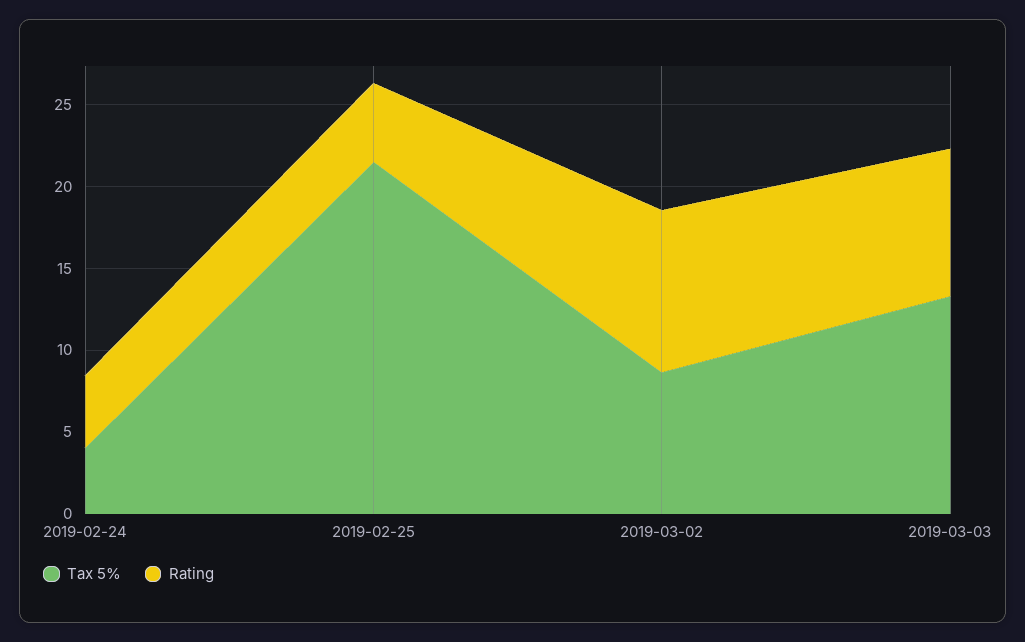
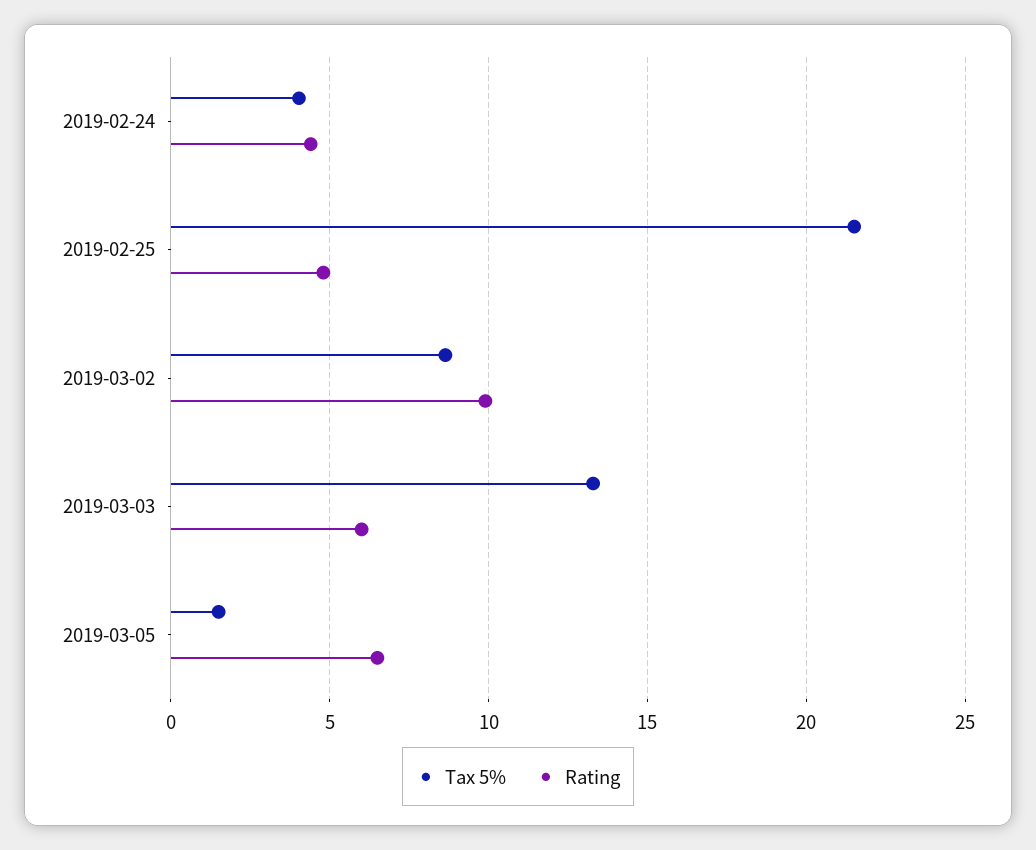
Rating, 2019-03-03: 9 -> 6
Tax 5%, 2019-03-05: none -> 1.5
Rating, 2019-03-05: none -> 6.5

